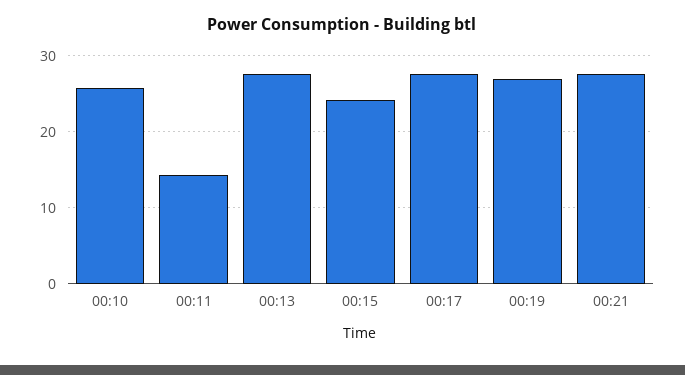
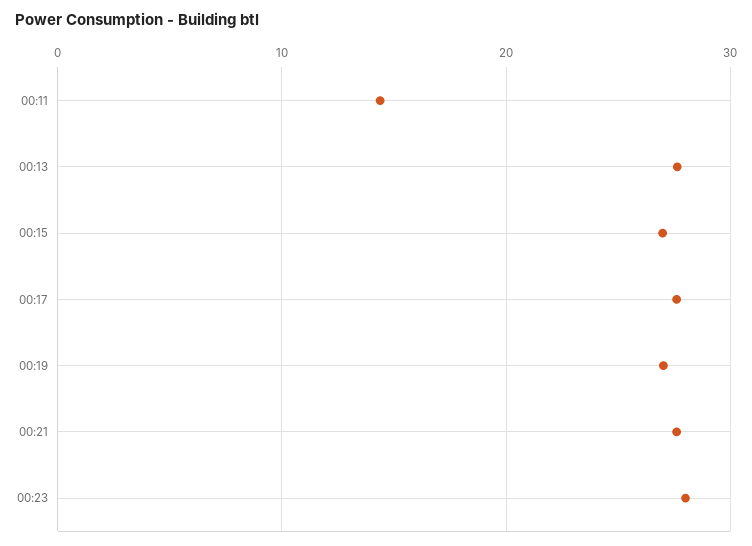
00:10: 26 -> none
00:15: 24 -> 27
00:23: none -> 28

